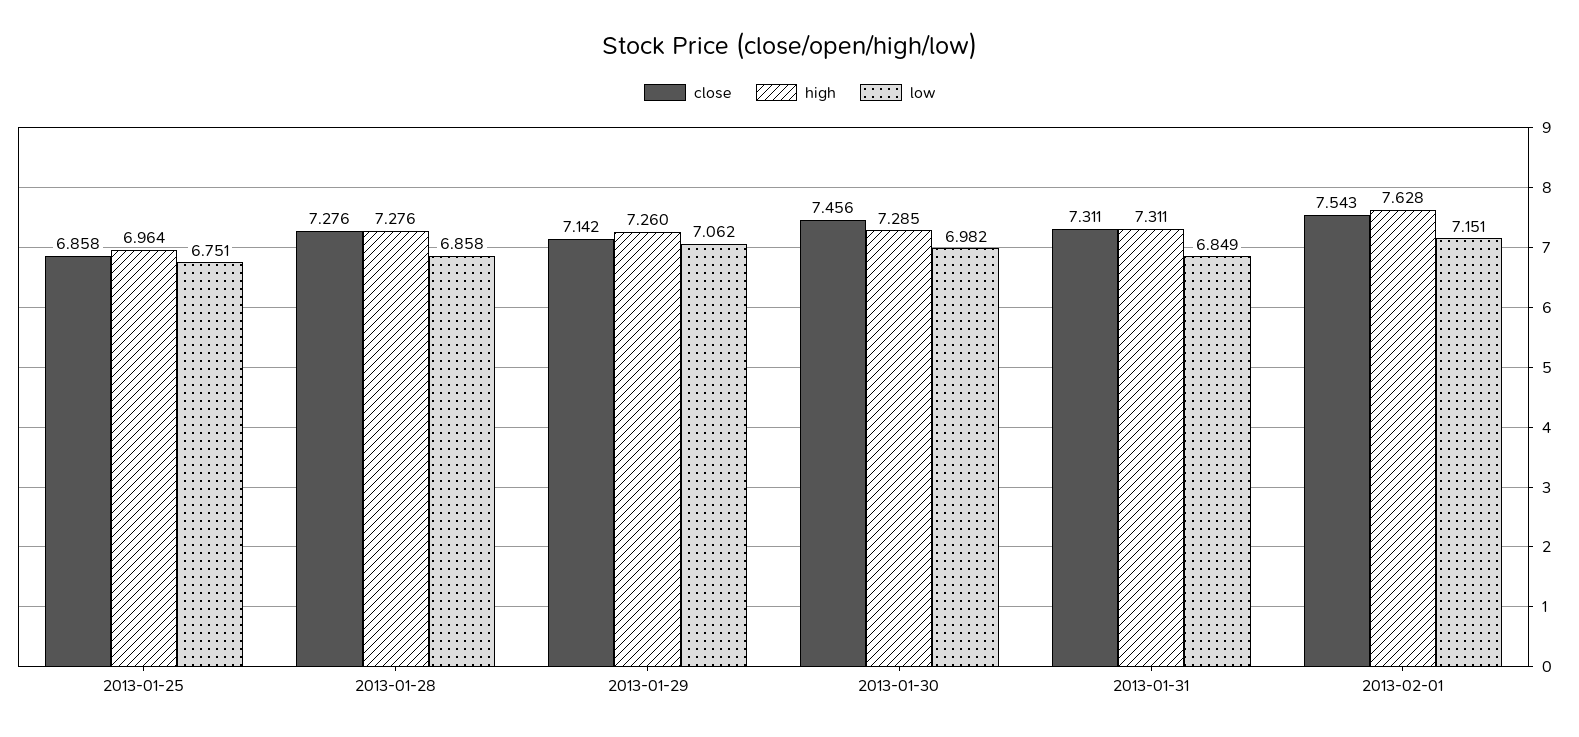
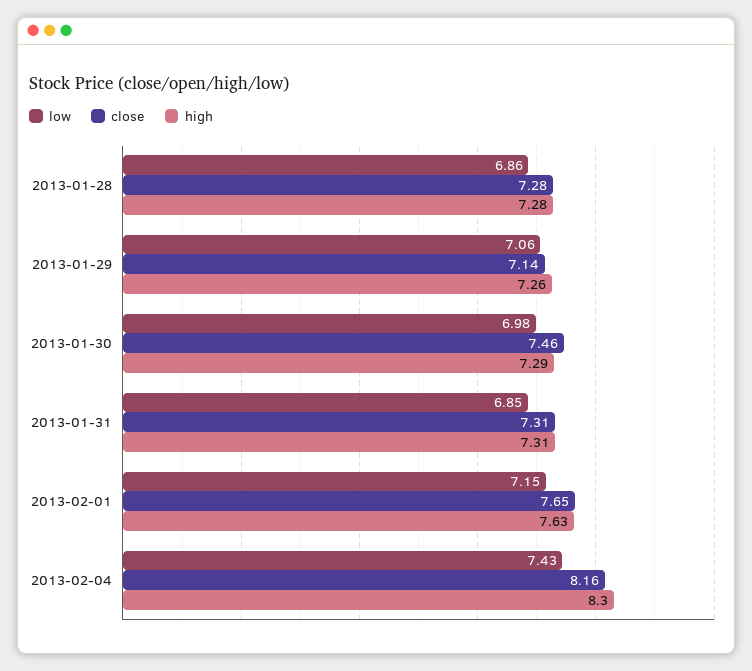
close, 2013-01-25: 6.858 -> none
high, 2013-01-25: 6.964 -> none
low, 2013-01-25: 6.751 -> none
close, 2013-02-01: 7.543 -> 7.65
low, 2013-02-04: none -> 7.43
close, 2013-02-04: none -> 8.16
high, 2013-02-04: none -> 8.3

